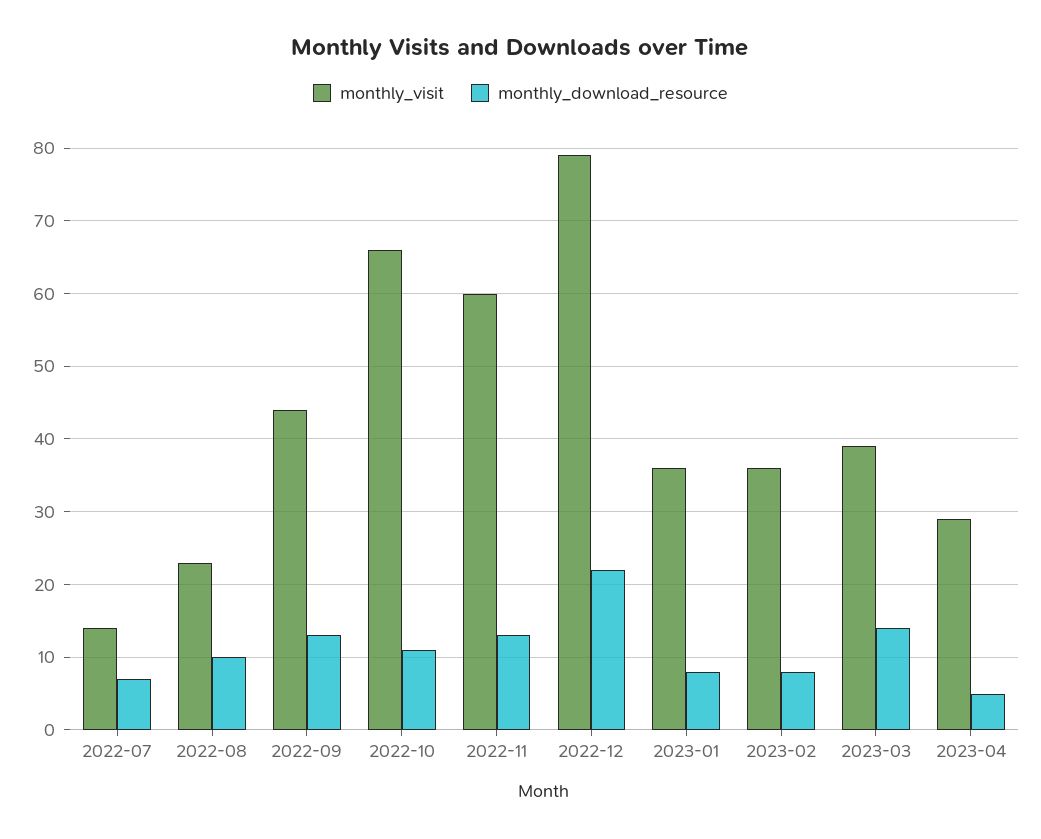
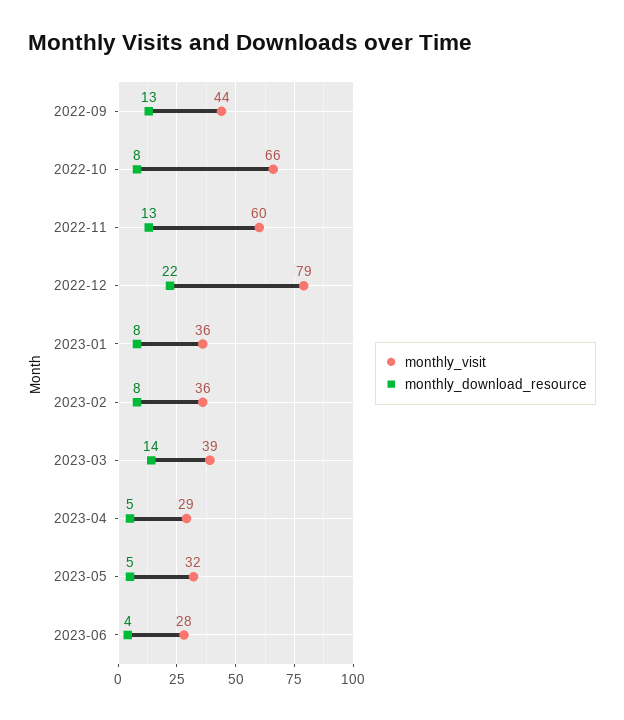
monthly_visit, 2022-07: 14 -> none
monthly_download_resource, 2022-07: 7 -> none
monthly_visit, 2022-08: 23 -> none
monthly_download_resource, 2022-08: 10 -> none
monthly_download_resource, 2022-10: 11 -> 8
monthly_visit, 2023-05: none -> 32
monthly_download_resource, 2023-05: none -> 5
monthly_visit, 2023-06: none -> 28
monthly_download_resource, 2023-06: none -> 4

